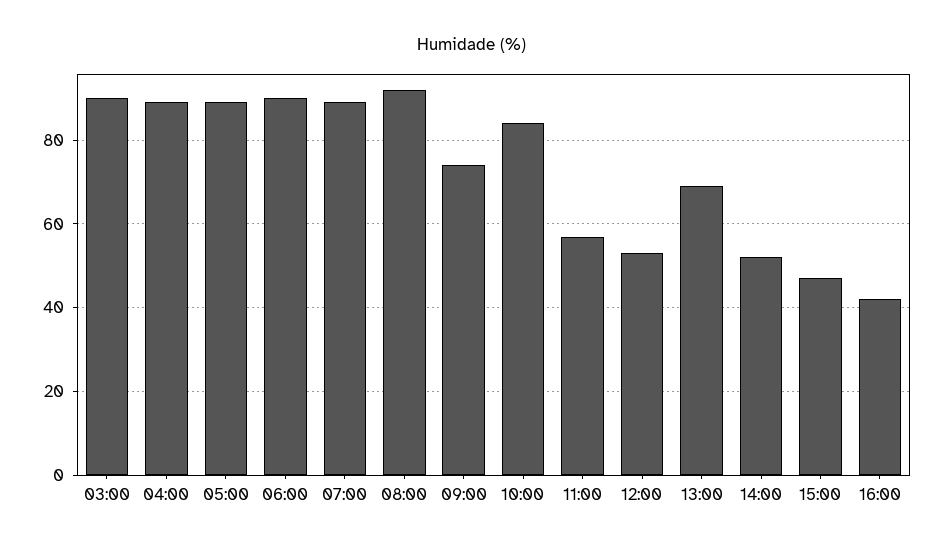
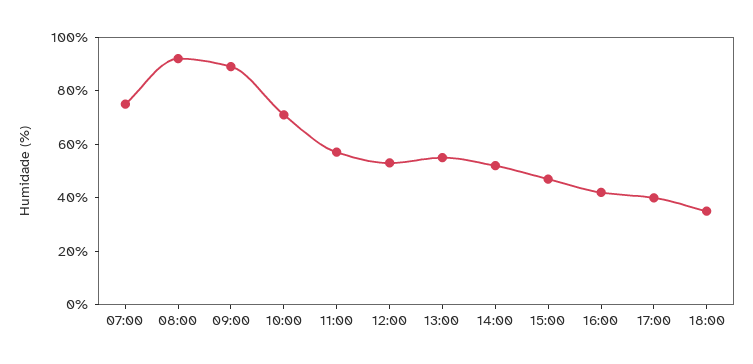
03:00: 90 -> none
04:00: 90 -> none
05:00: 90 -> none
06:00: 90 -> none
07:00: 90 -> 75
09:00: 75 -> 90
10:00: 85 -> 70
13:00: 70 -> 55
17:00: none -> 40
18:00: none -> 35

